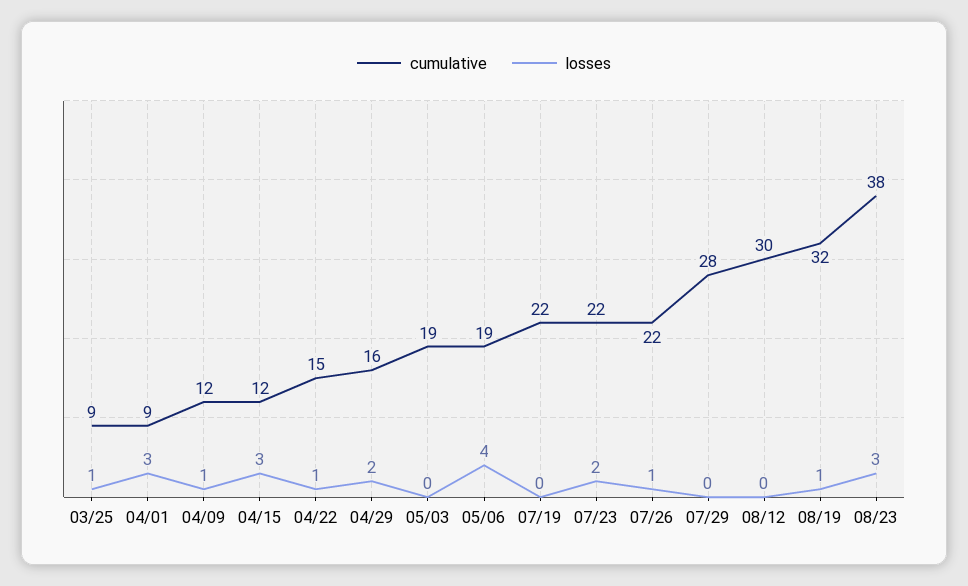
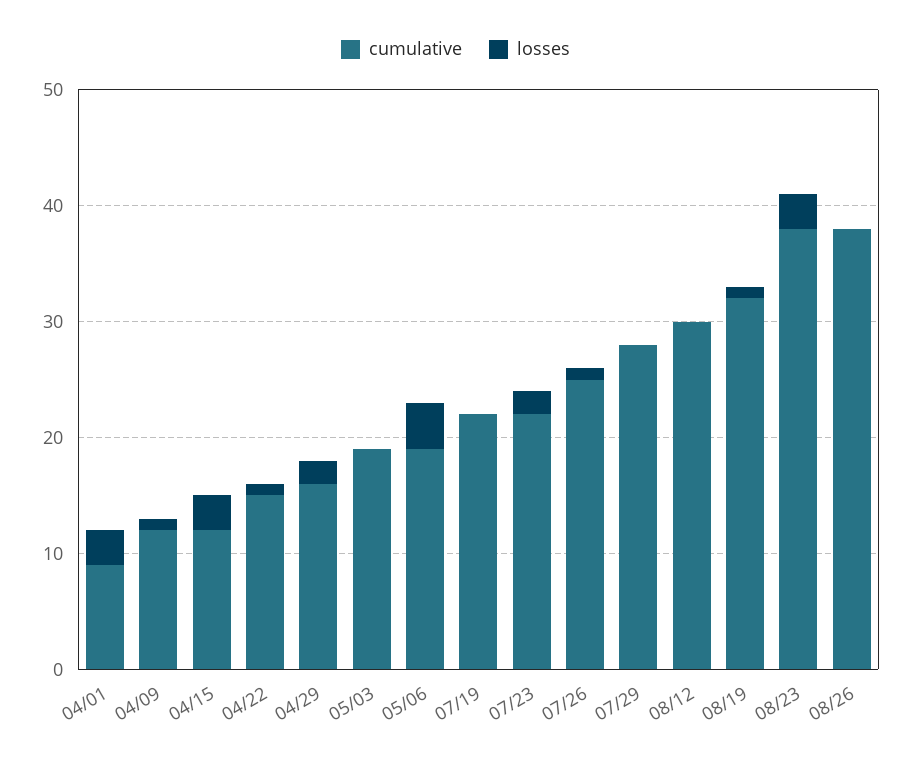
cumulative, 03/25: 9 -> none
losses, 03/25: 1 -> none
cumulative, 07/26: 22 -> 25
cumulative, 08/26: none -> 38
losses, 08/26: none -> 0

